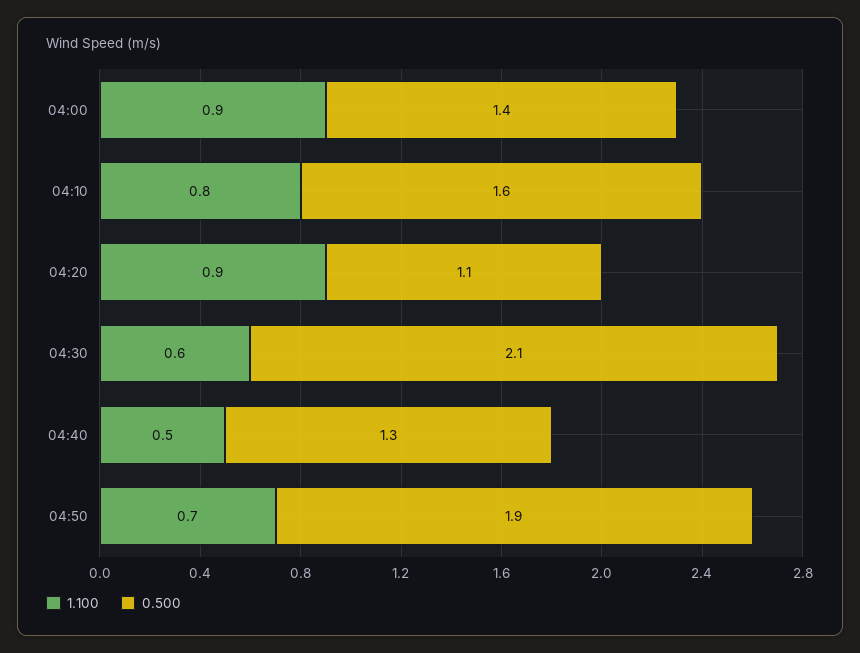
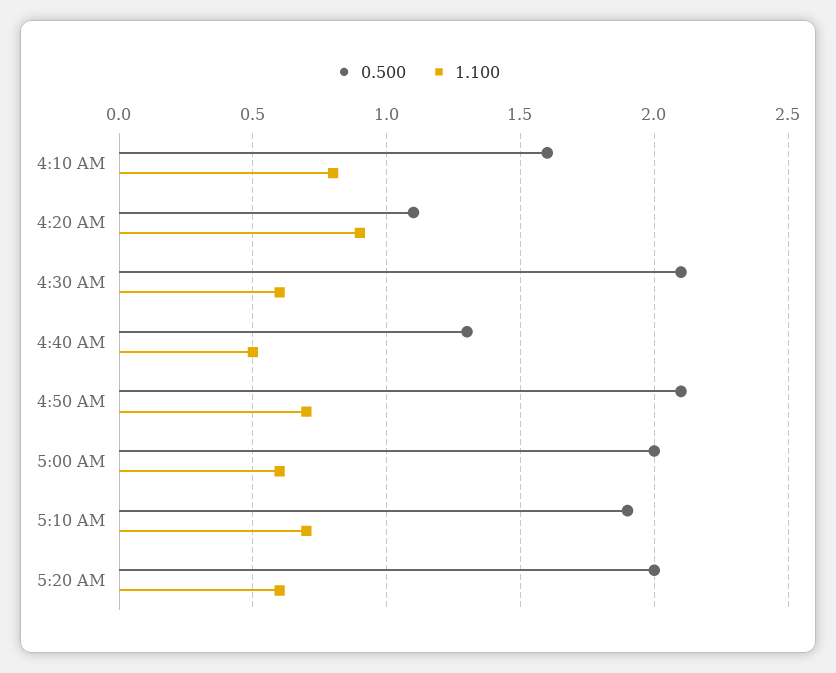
1.100, 04:00: 0.9 -> none
0.500, 04:00: 1.4 -> none
0.500, 04:50: 1.9 -> 2.1
0.500, 5:00 AM: none -> 2
1.100, 5:00 AM: none -> 0.6
0.500, 5:10 AM: none -> 1.9
1.100, 5:10 AM: none -> 0.7
0.500, 5:20 AM: none -> 2
1.100, 5:20 AM: none -> 0.6

